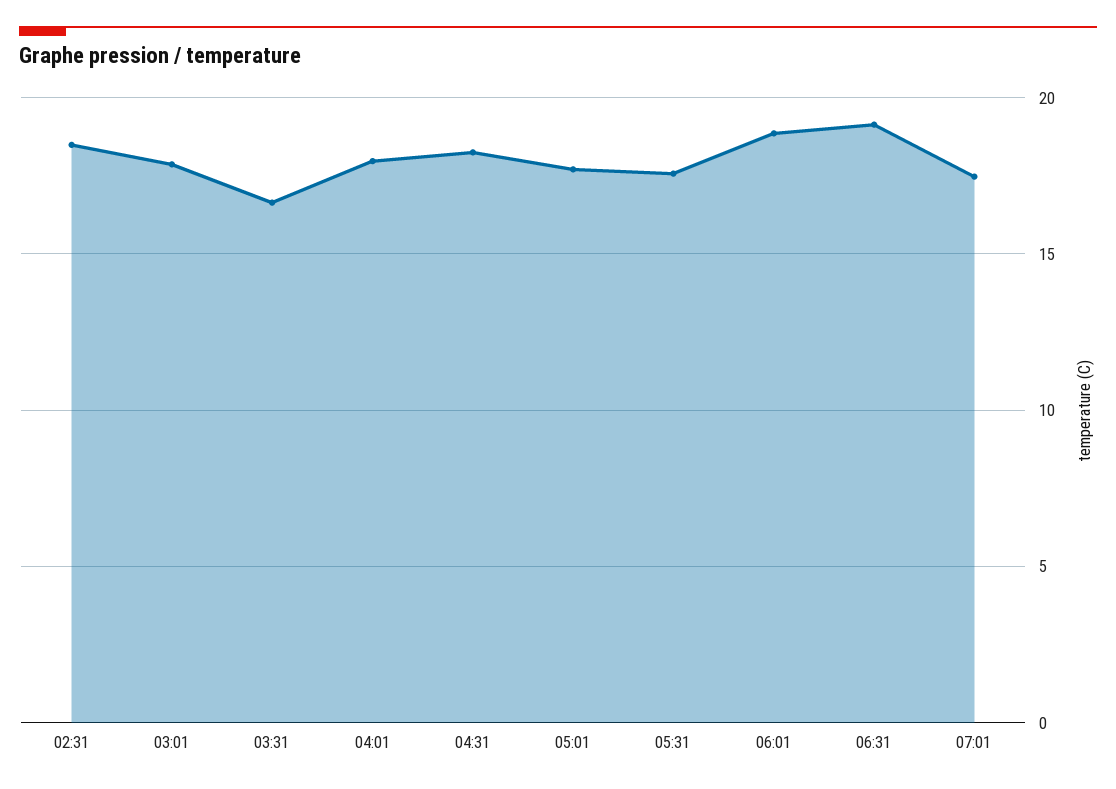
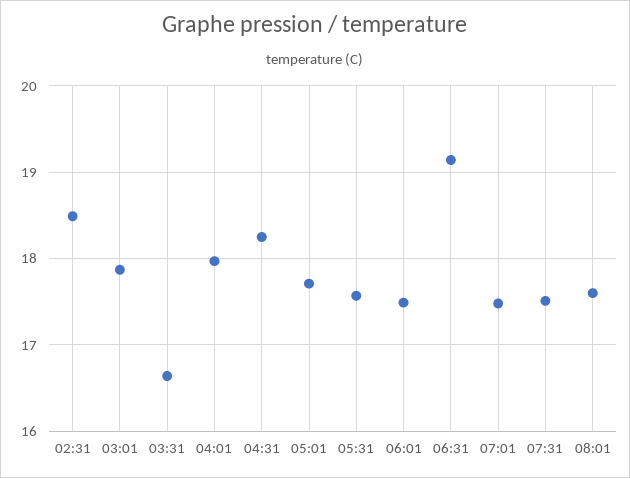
06:01: 19 -> 17.5
07:31: none -> 17.5
08:01: none -> 17.6

